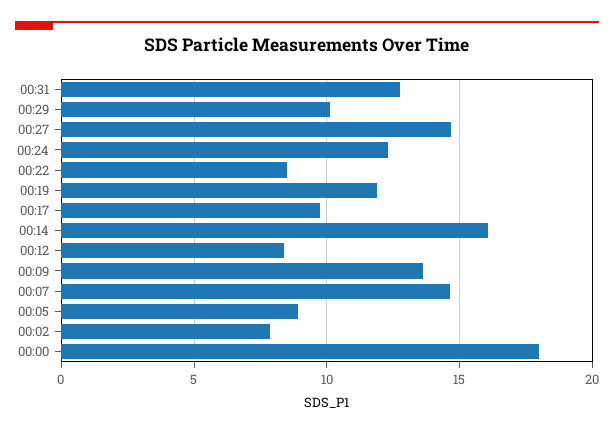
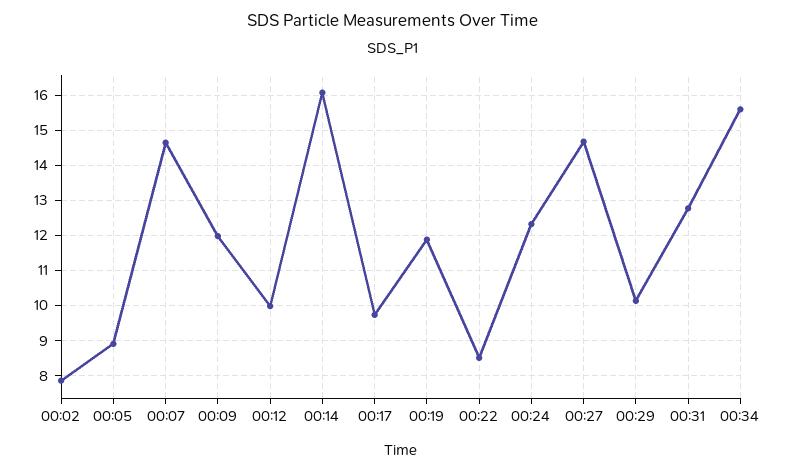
00:12: 8.5 -> 10
00:09: 13.5 -> 12
00:00: 18 -> none
00:34: none -> 15.6

